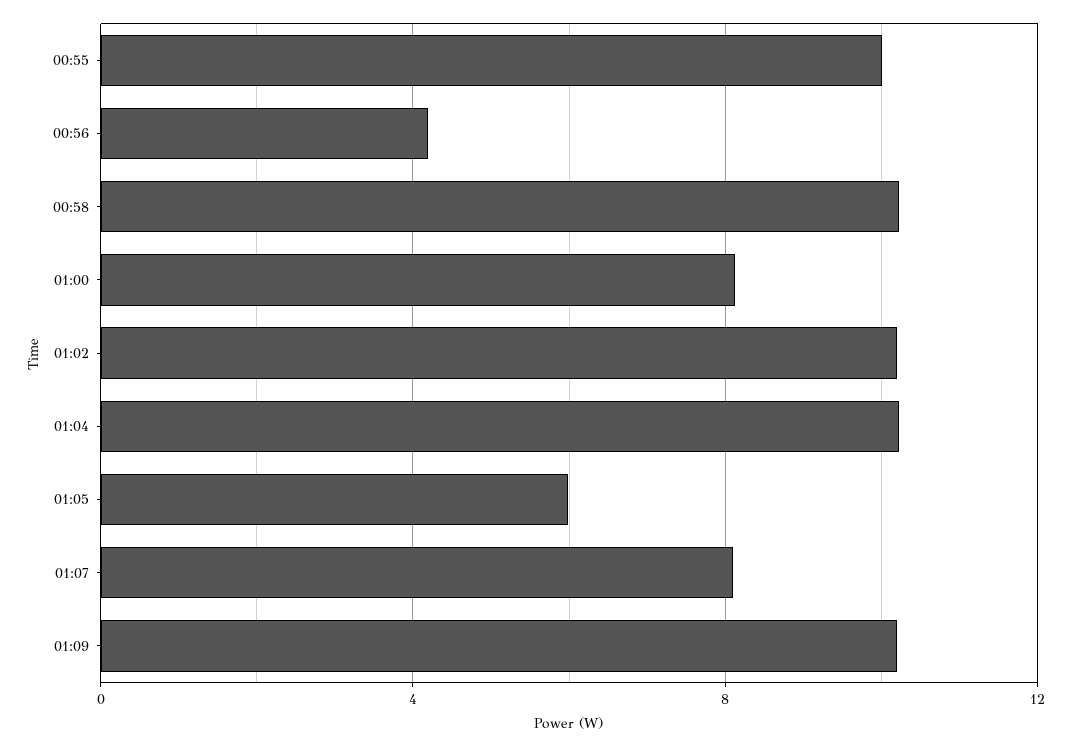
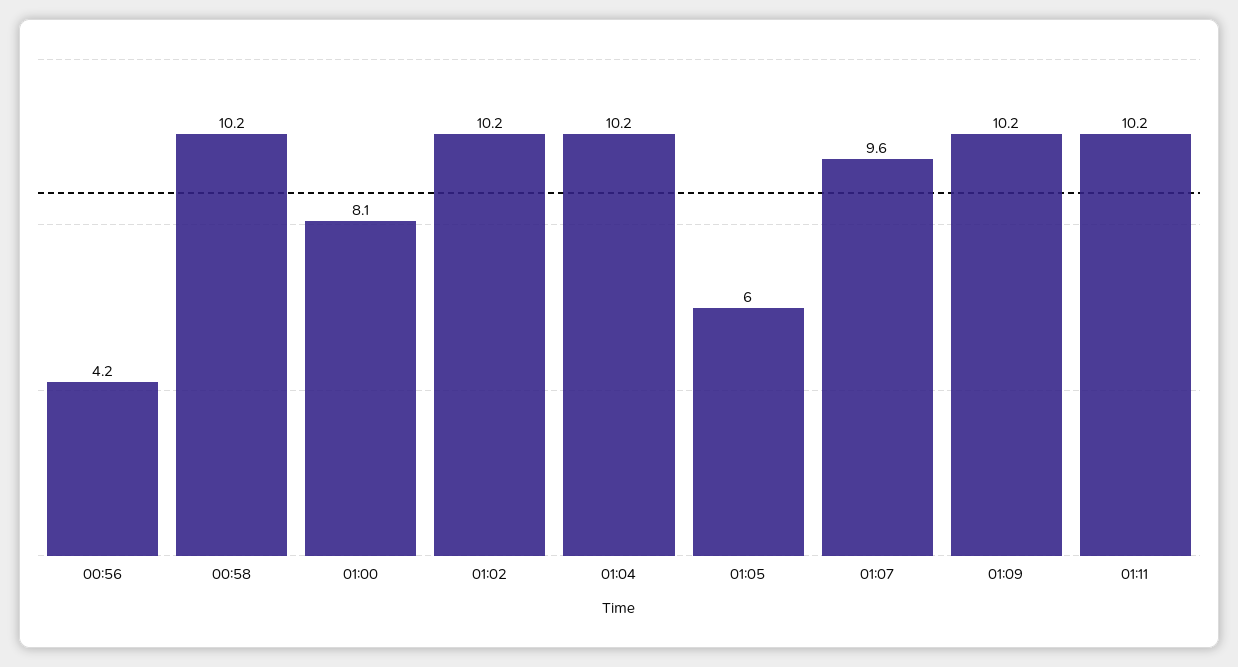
00:55: 10 -> none
01:07: 8 -> 9.6
01:11: none -> 10.2

